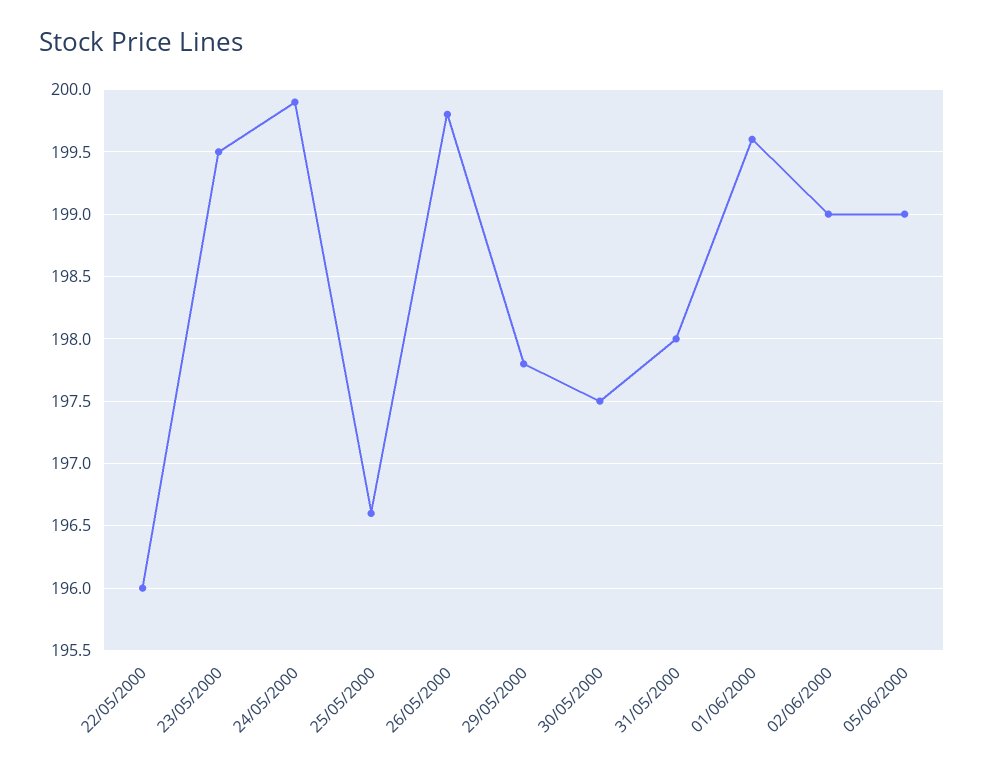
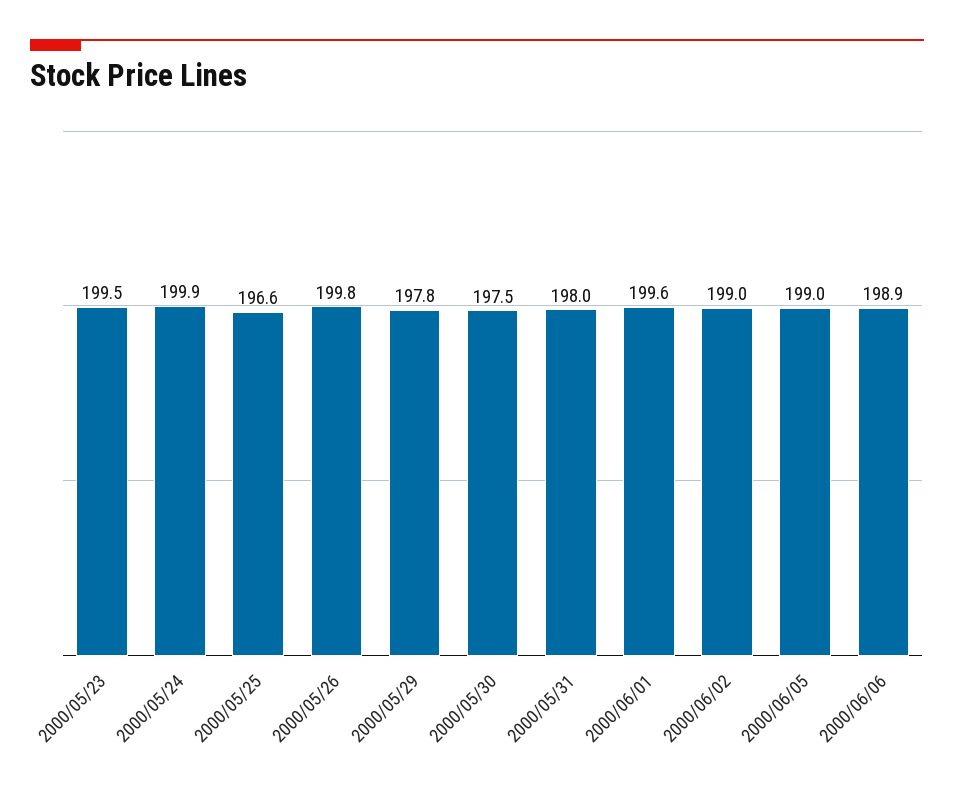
22/05/2000: 196 -> none
2000/06/06: none -> 198.9

